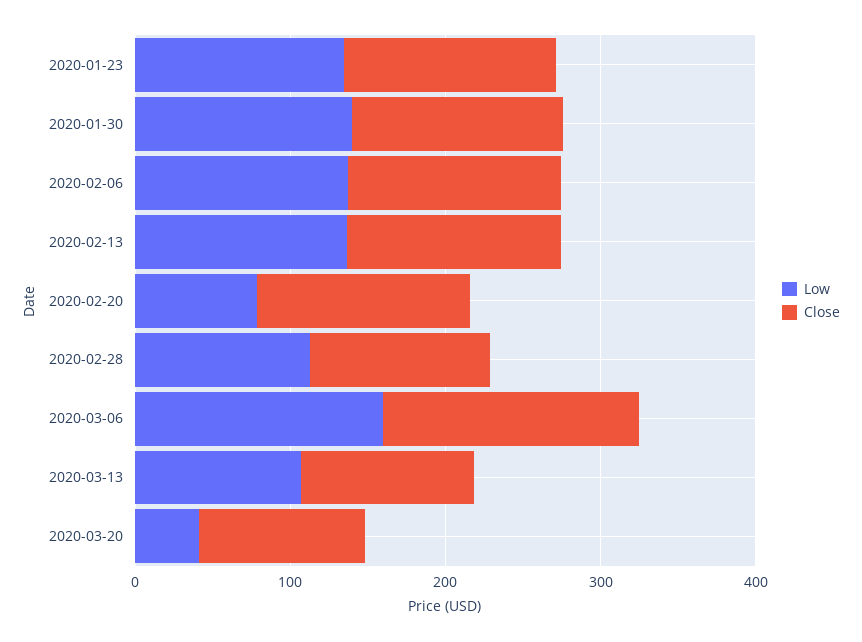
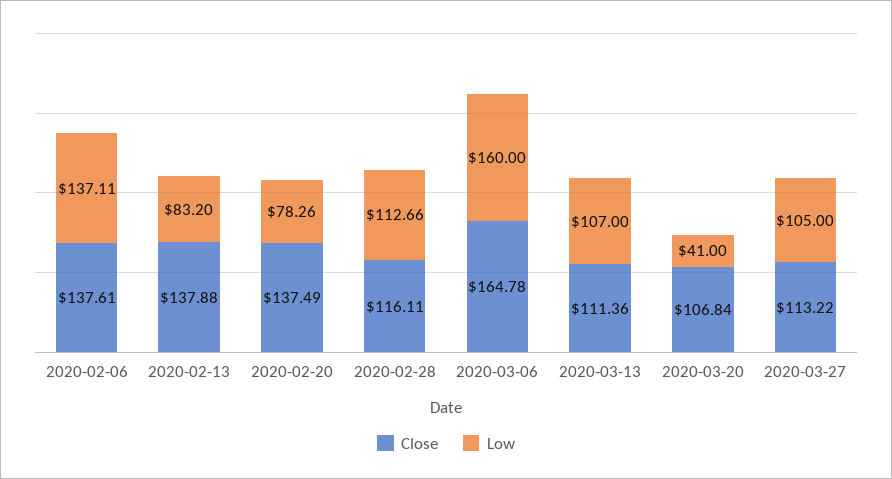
Low, 2020-01-23: 140 -> none
Close, 2020-01-23: 140 -> none
Low, 2020-01-30: 140 -> none
Close, 2020-01-30: 140 -> none
Low, 2020-02-13: 140 -> 83.2
Close, 2020-03-27: none -> 113.22
Low, 2020-03-27: none -> 105

